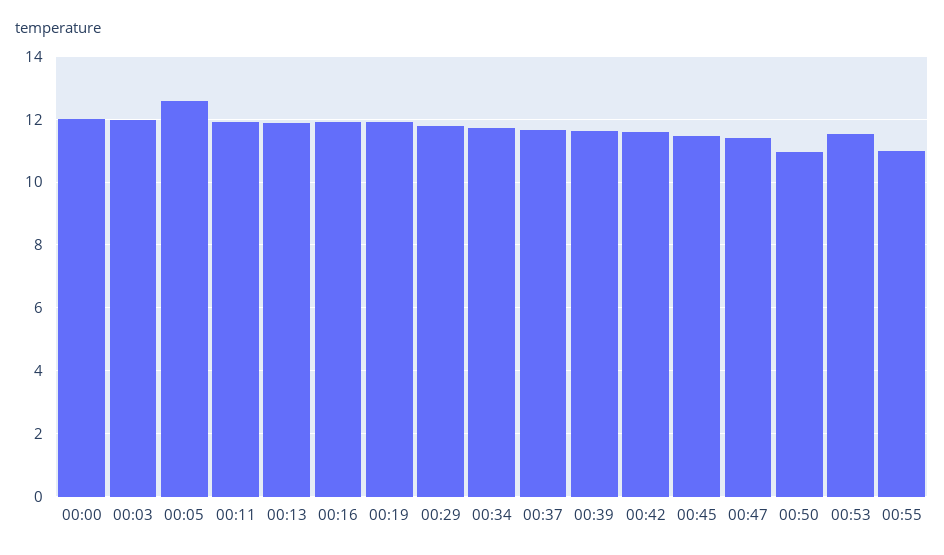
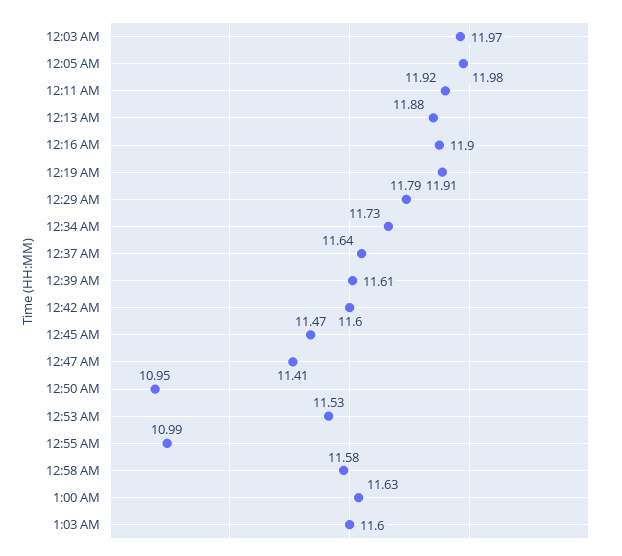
00:00: 12 -> none
00:05: 12.6 -> 11.98
12:58 AM: none -> 11.58
1:00 AM: none -> 11.63
1:03 AM: none -> 11.6

